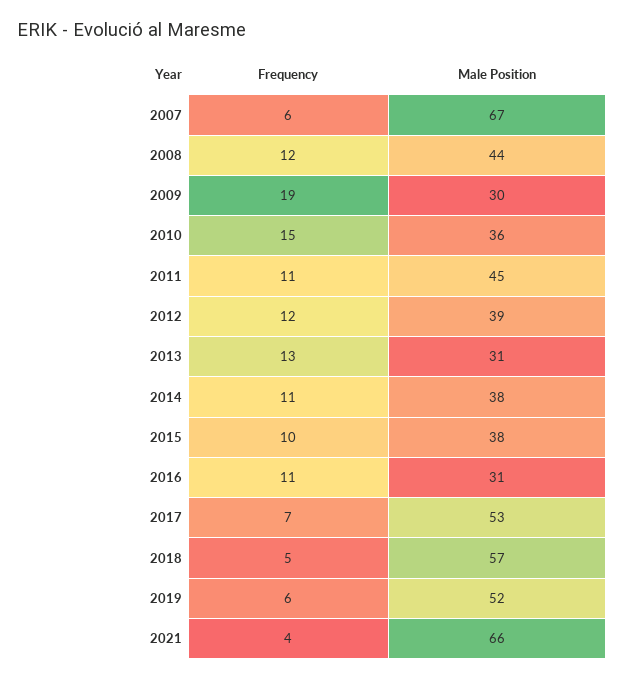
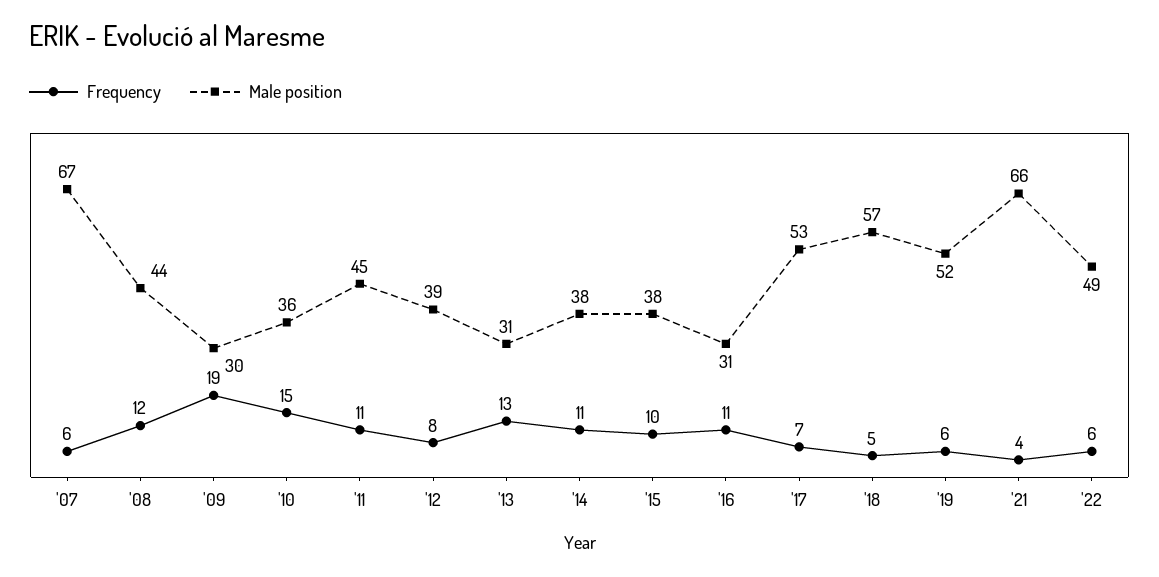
Frequency, 2012: 12 -> 8
Frequency, '22: none -> 6
Male Position, '22: none -> 49

